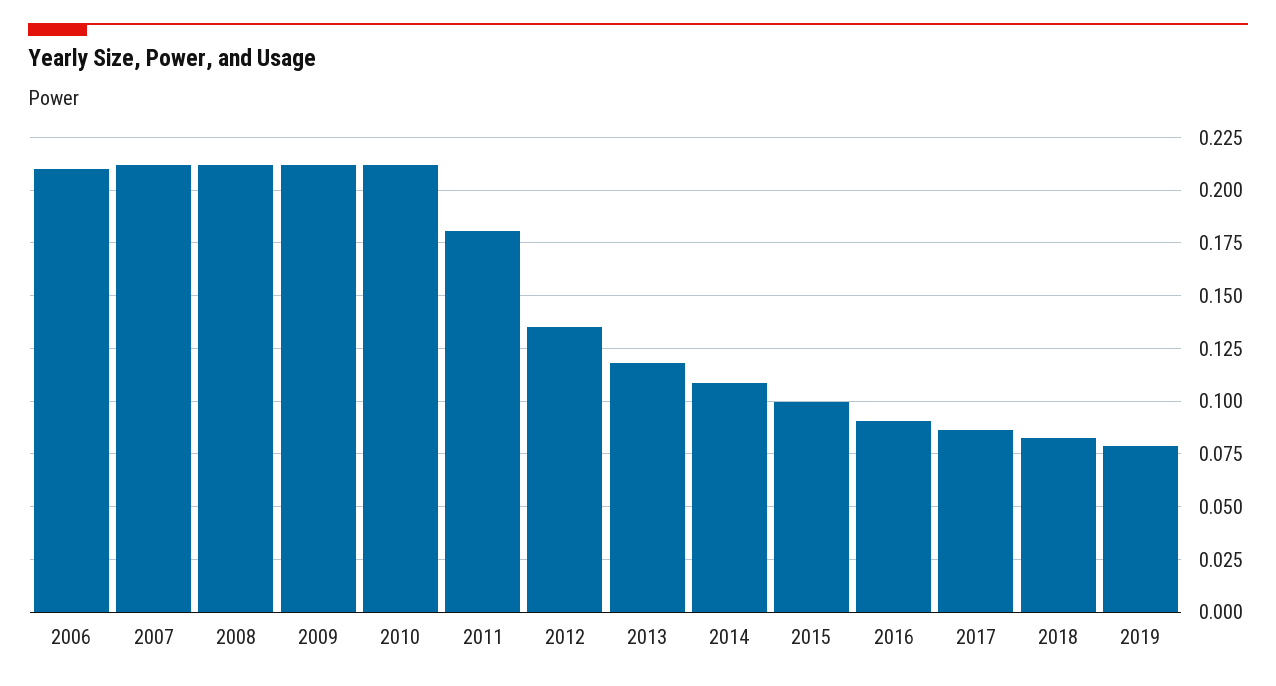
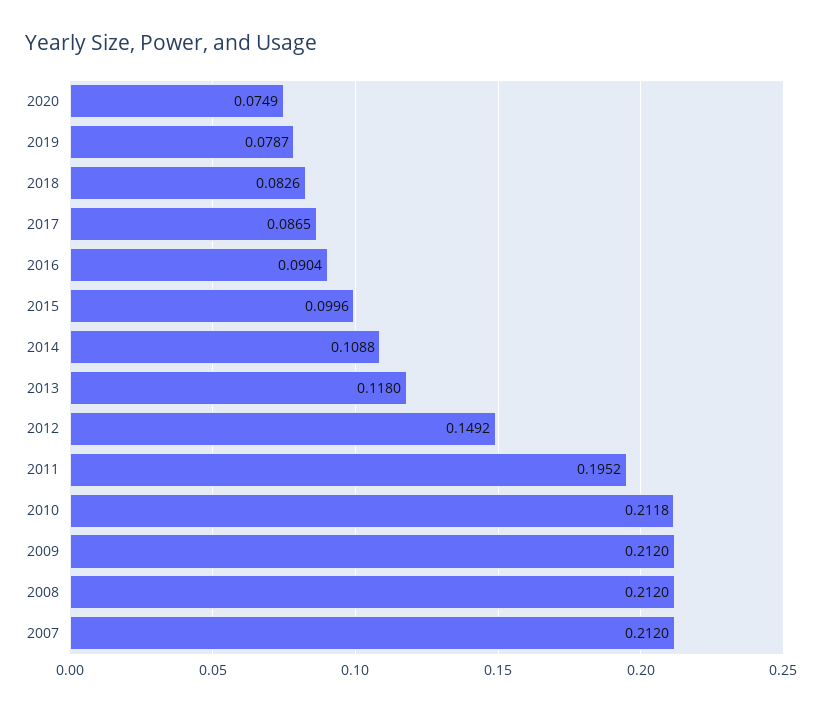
2006: 0.21 -> none
2011: 0.18 -> 0.1952
2012: 0.135 -> 0.1492
2020: none -> 0.0749

